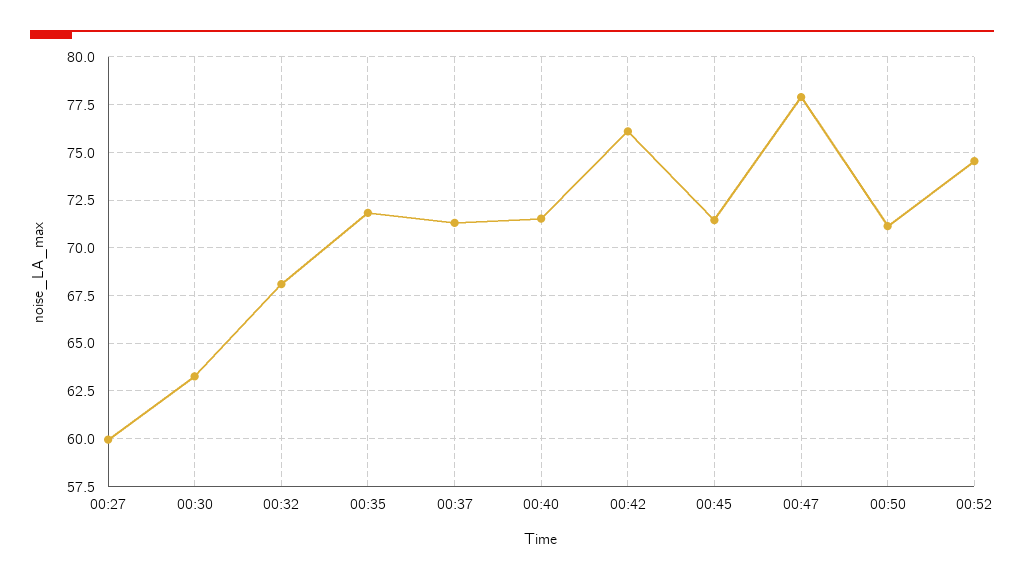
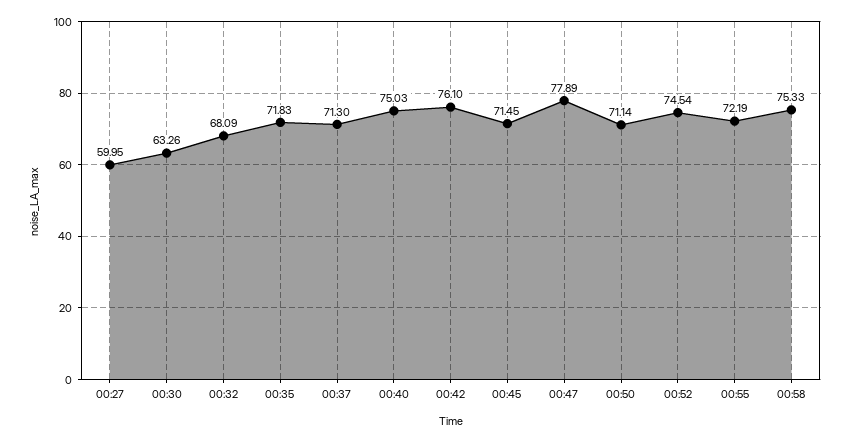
00:40: 71.5 -> 75.03
00:55: none -> 72.19
00:58: none -> 75.33

